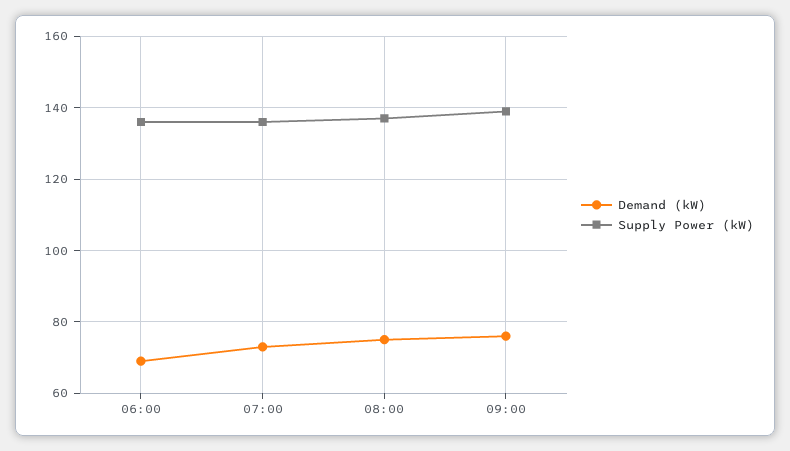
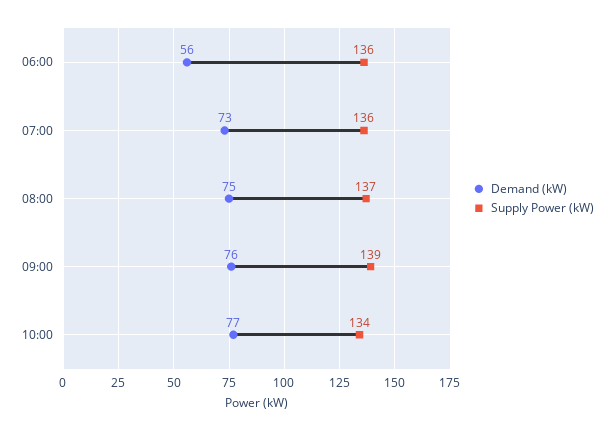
Demand (kW), 06:00: 70 -> 56
Demand (kW), 10:00: none -> 77
Supply Power (kW), 10:00: none -> 134

